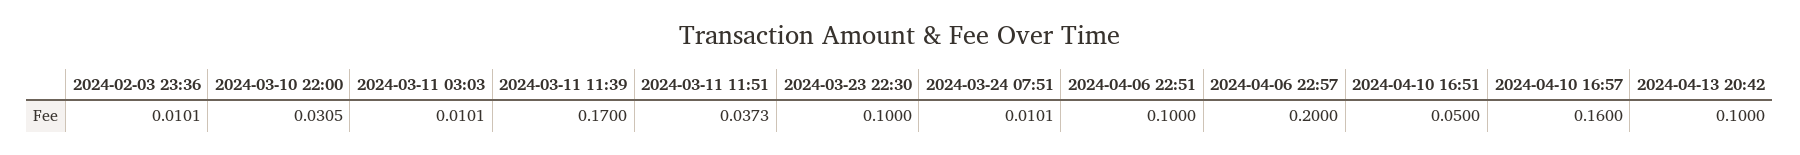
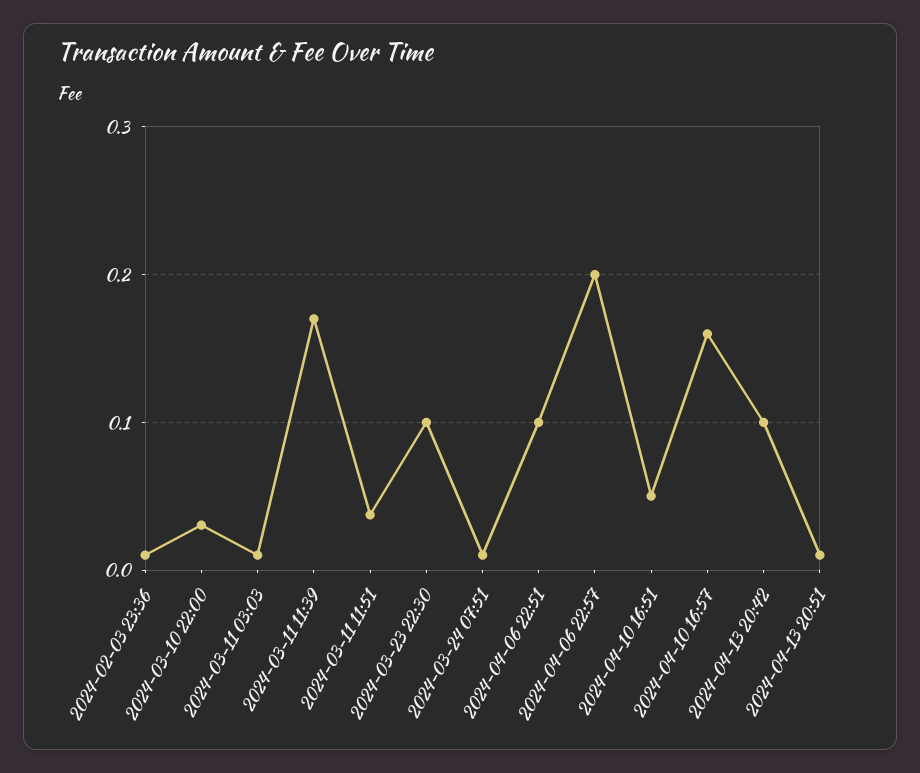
2024-04-13 20:51: none -> 0.01

